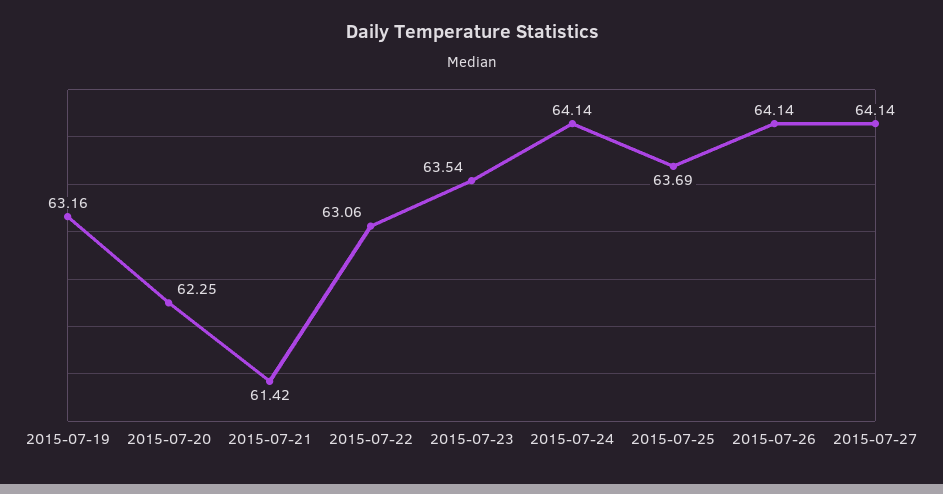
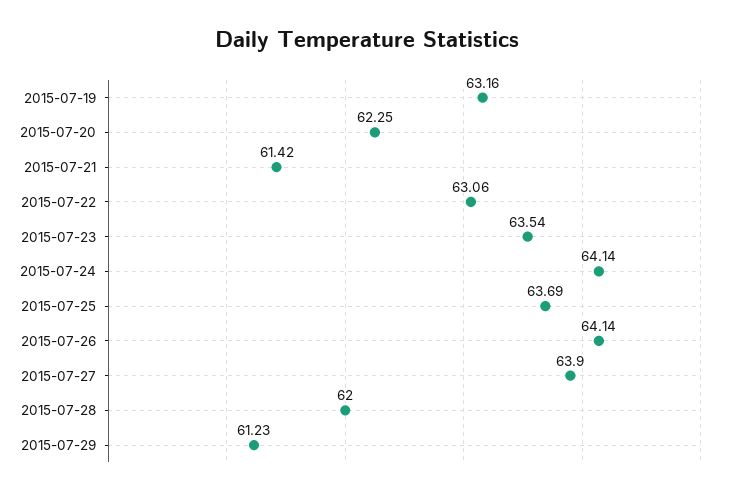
2015-07-27: 64.14 -> 63.9
2015-07-28: none -> 62
2015-07-29: none -> 61.23

